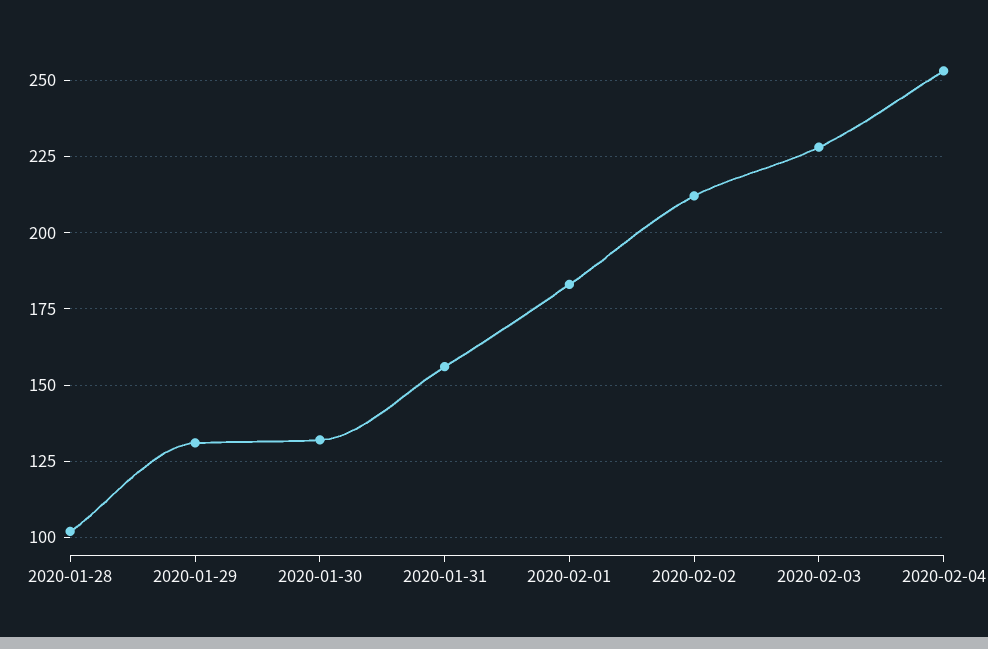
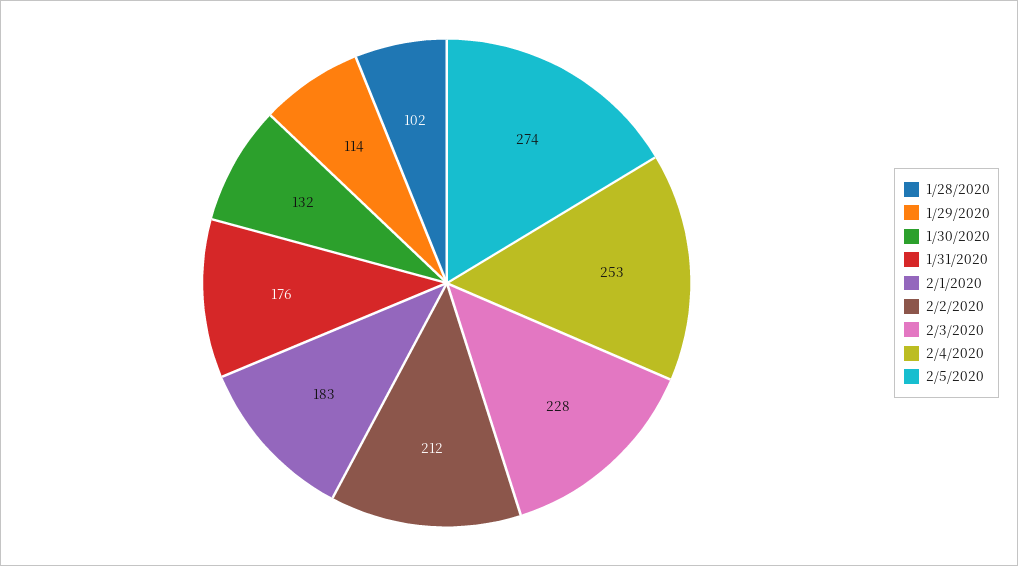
2020-01-29: 130 -> 114
2020-01-31: 155 -> 176
2/5/2020: none -> 274

